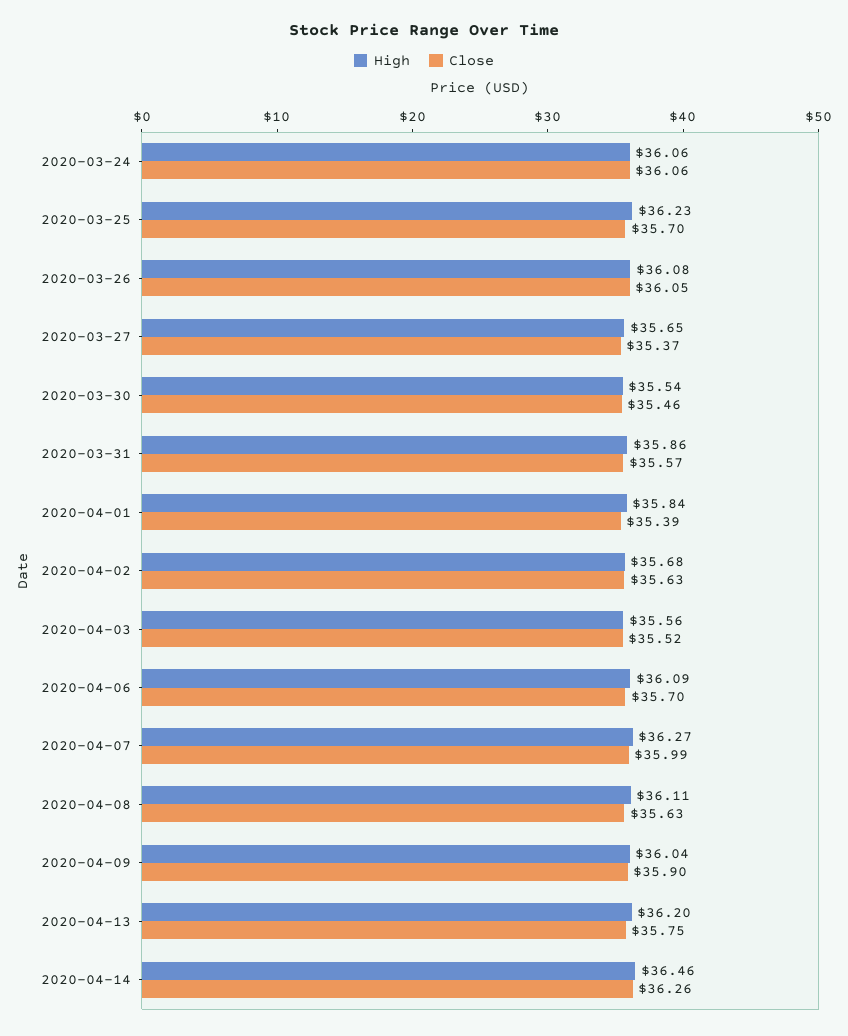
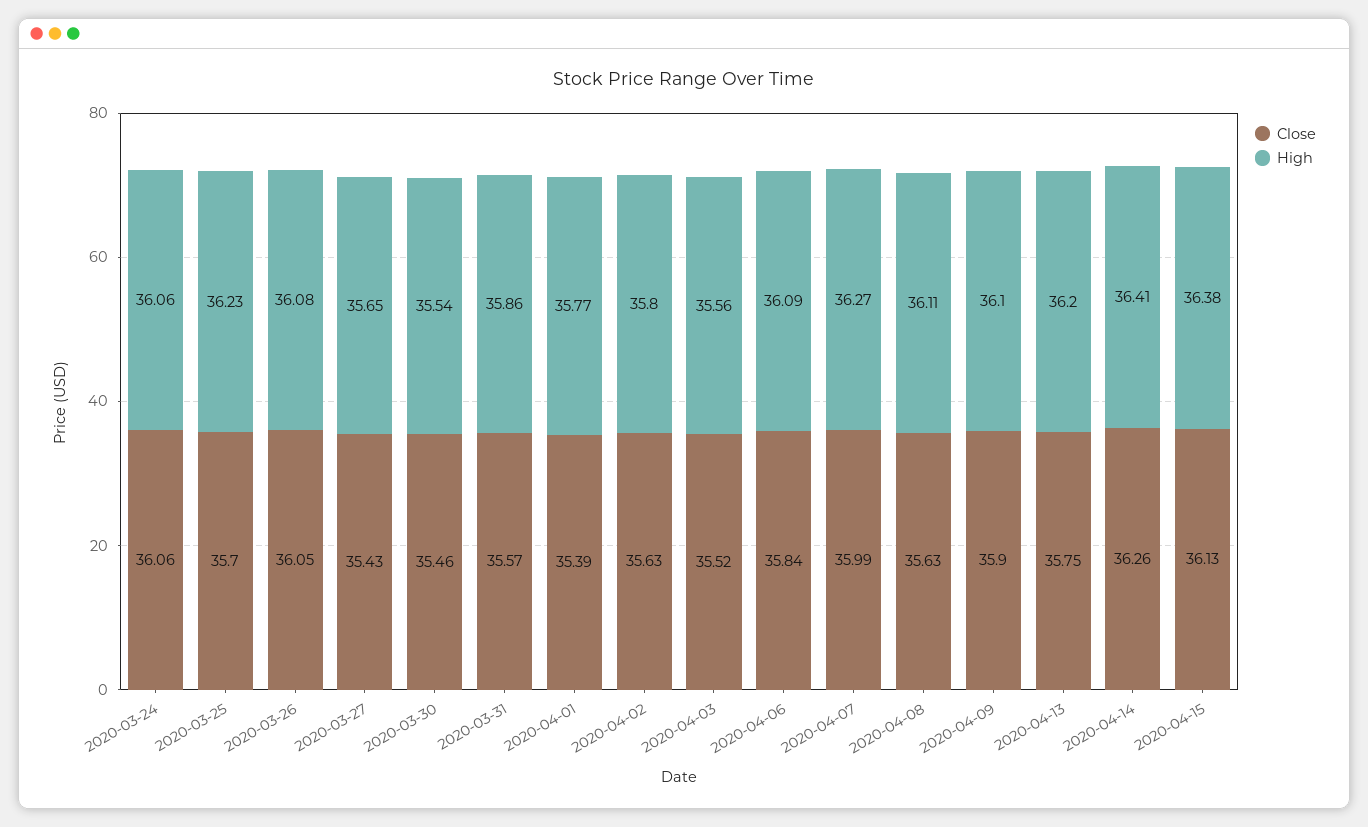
Close, 2020-03-27: 35.37 -> 35.43
High, 2020-04-01: 35.84 -> 35.77
High, 2020-04-02: 35.68 -> 35.8
Close, 2020-04-06: 35.7 -> 35.84
High, 2020-04-09: 36.04 -> 36.1
High, 2020-04-14: 36.46 -> 36.41
Close, 2020-04-15: none -> 36.13
High, 2020-04-15: none -> 36.38

